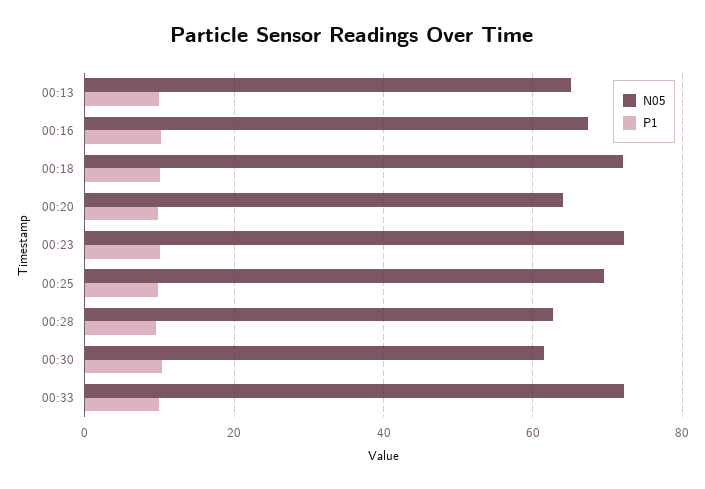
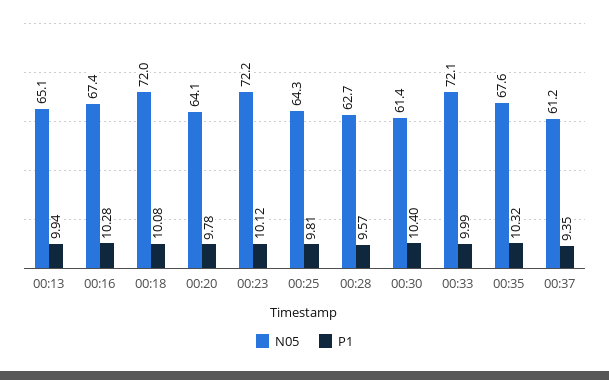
N05, 00:25: 70 -> 64.3
N05, 00:35: none -> 67.6
P1, 00:35: none -> 10.32
N05, 00:37: none -> 61.2
P1, 00:37: none -> 9.35

